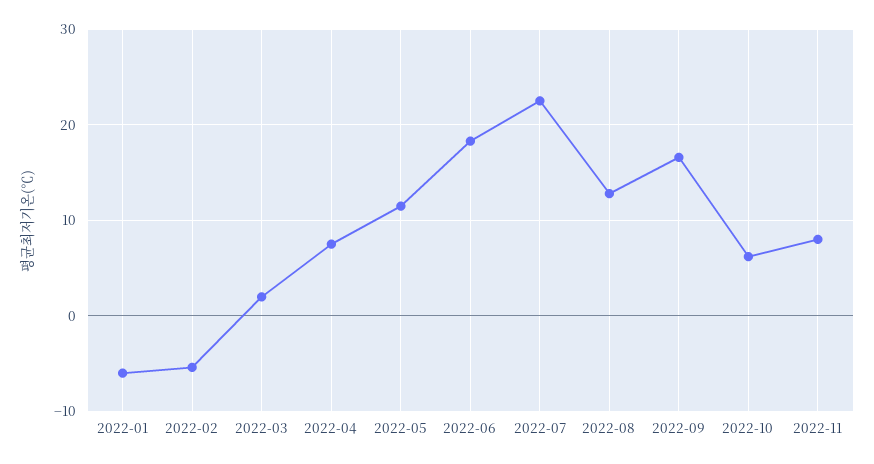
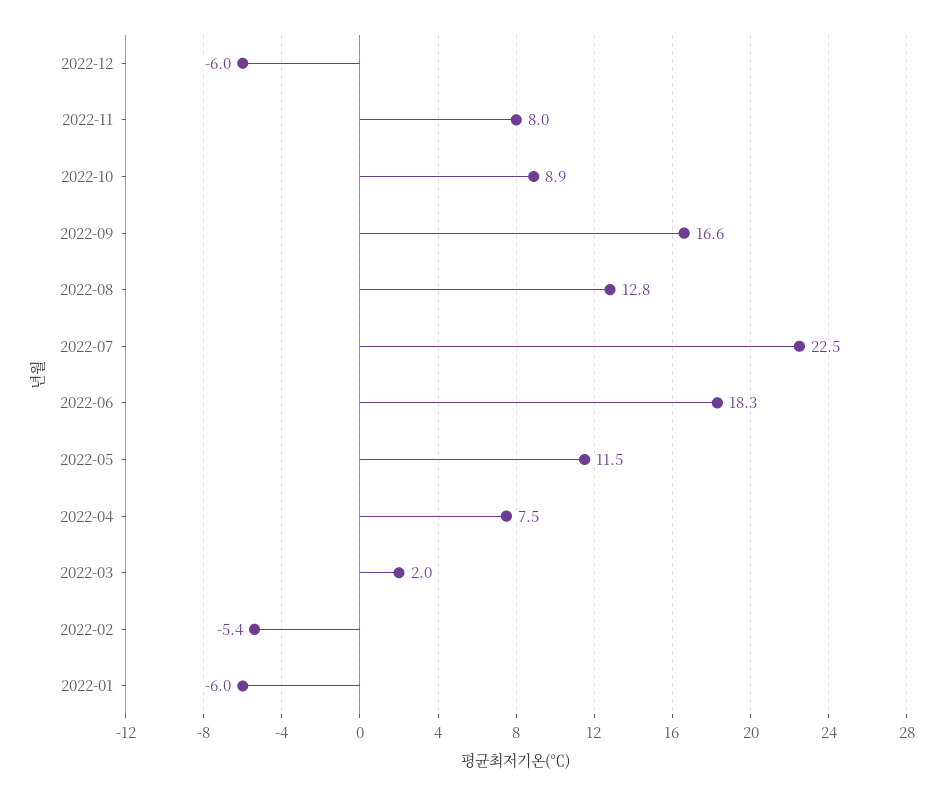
2022-10: 6 -> 8.9
2022-12: none -> -6

